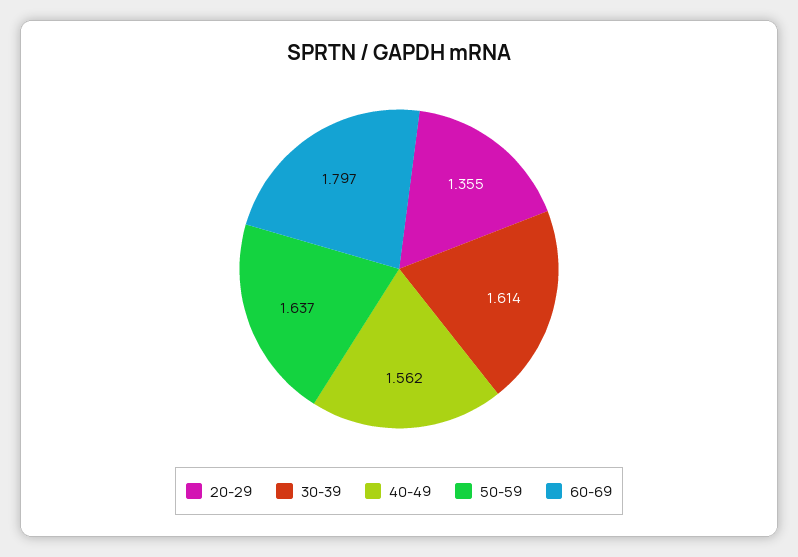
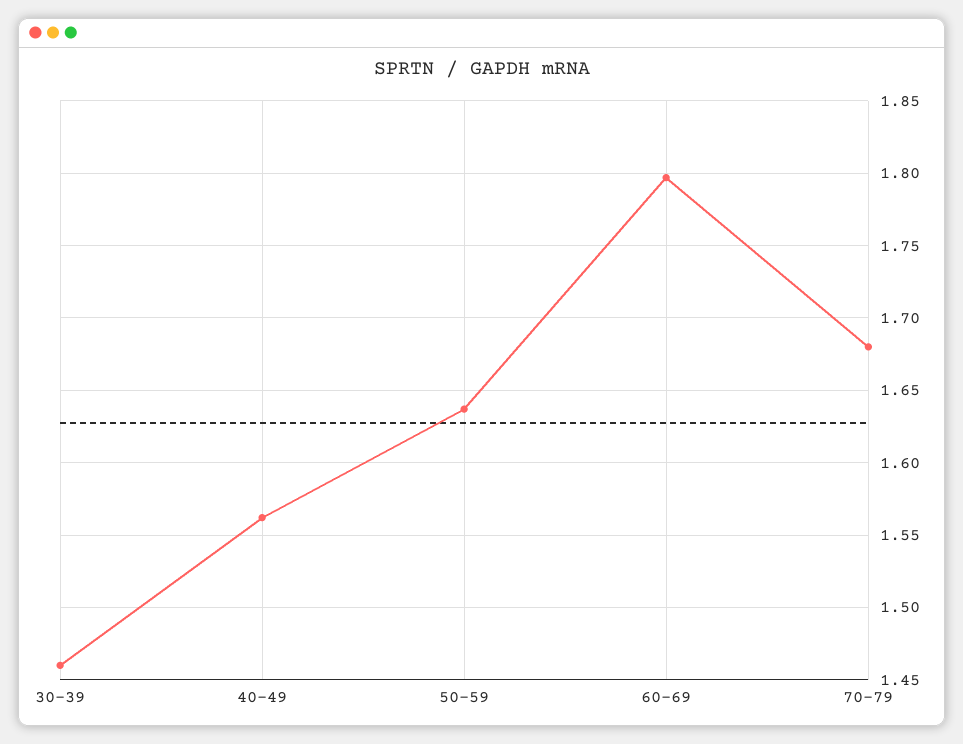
20-29: 1.355 -> none
30-39: 1.614 -> 1.46
70-79: none -> 1.68

